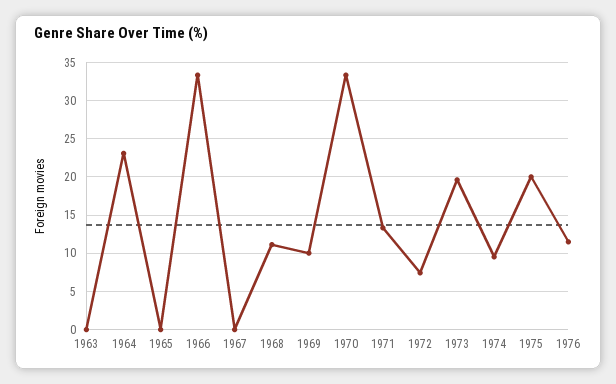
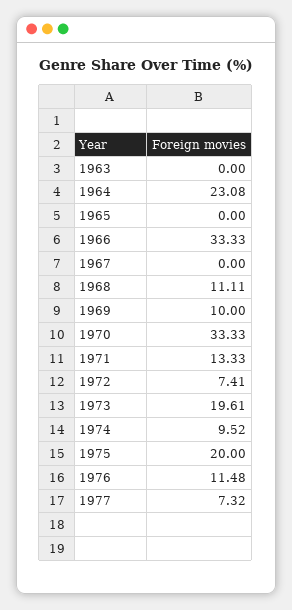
1977: none -> 7.32

